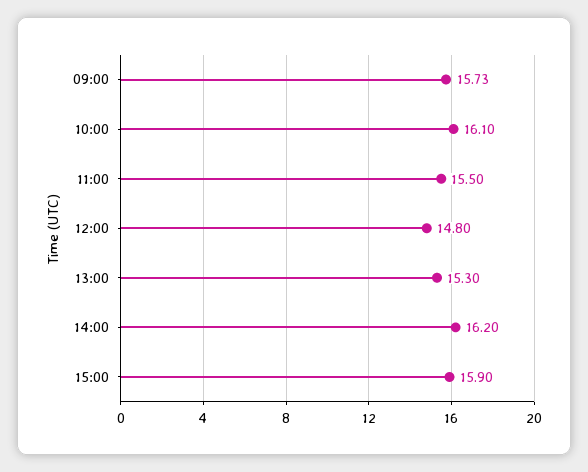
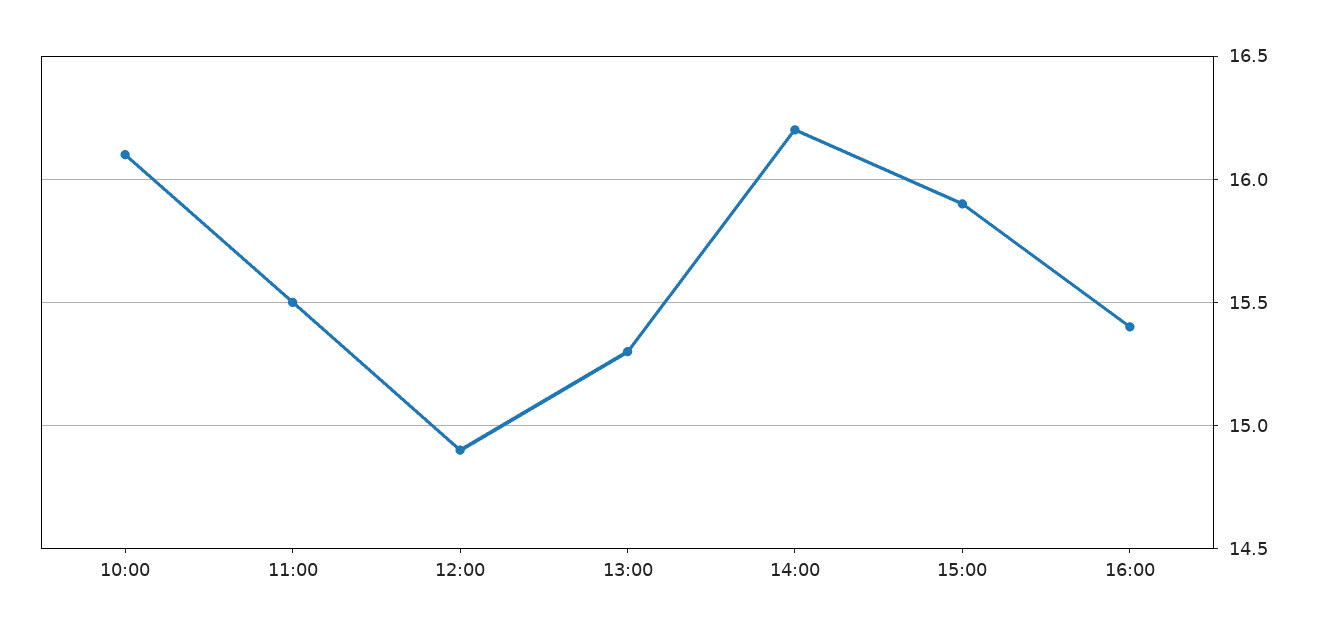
09:00: 15.73 -> none
12:00: 14.8 -> 14.9
16:00: none -> 15.4

